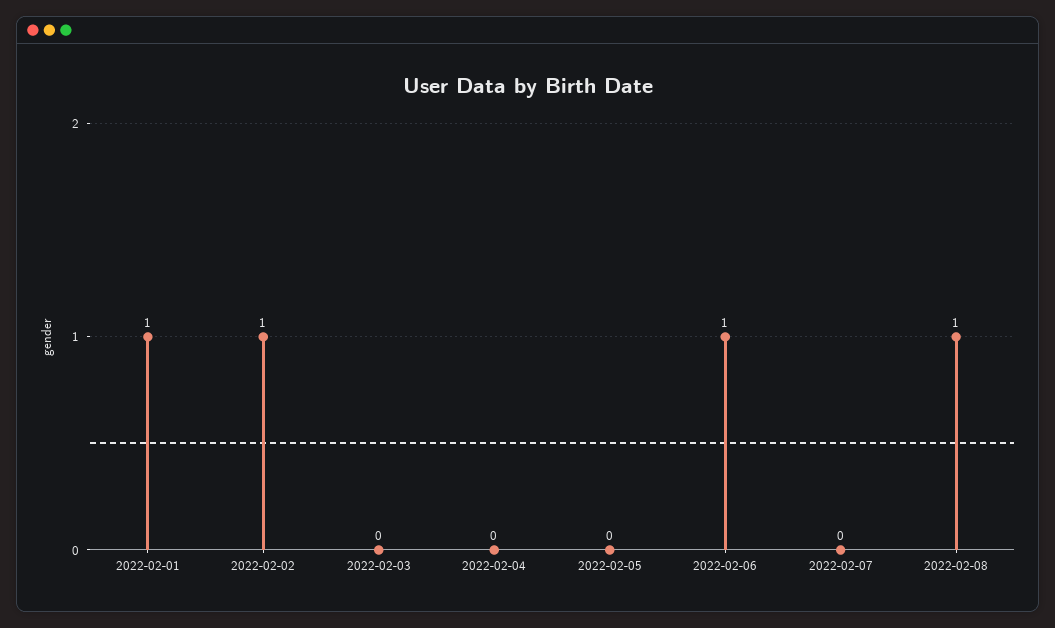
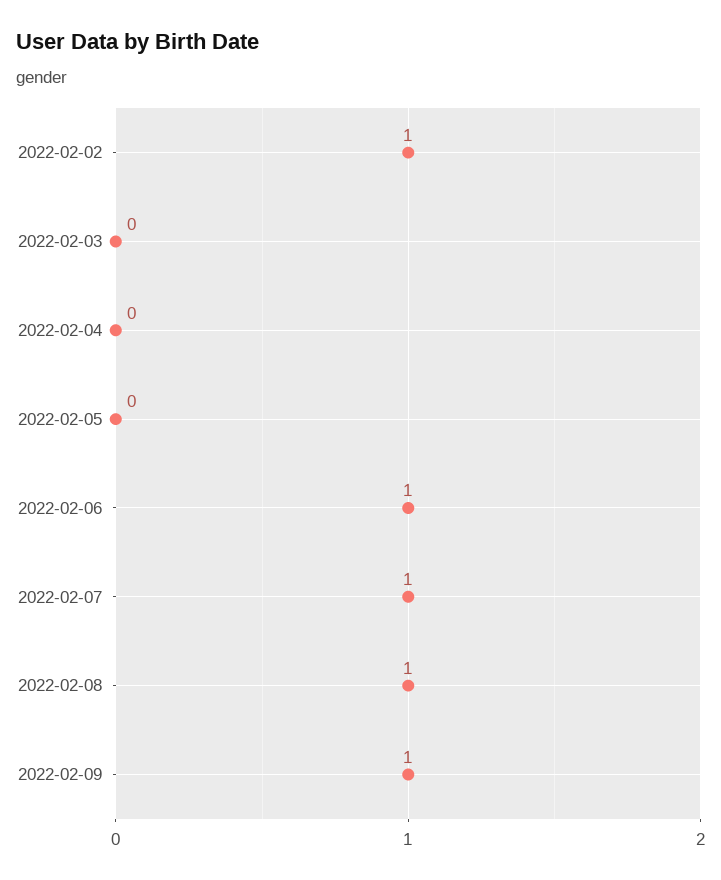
2022-02-01: 1 -> none
2022-02-07: 0 -> 1
2022-02-09: none -> 1

